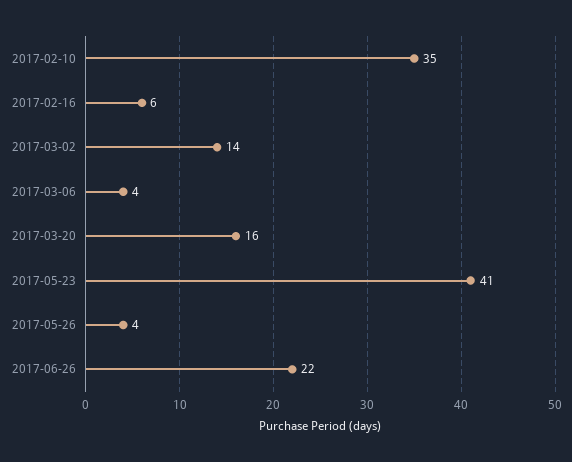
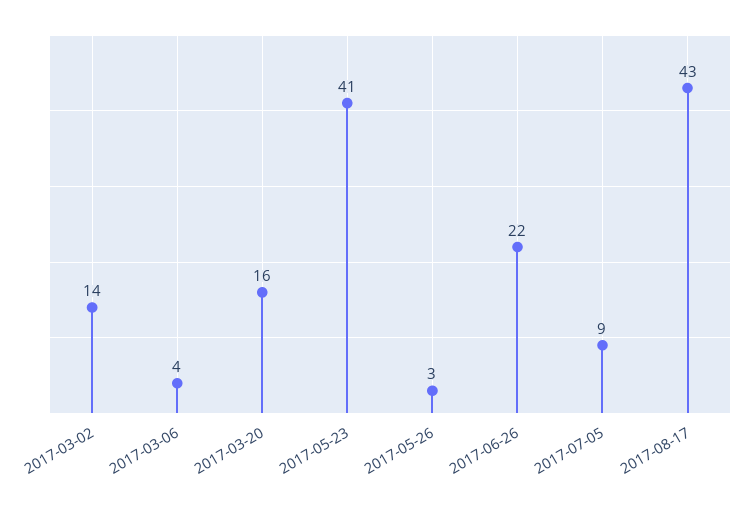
2017-02-10: 35 -> none
2017-02-16: 6 -> none
2017-05-26: 4 -> 3
2017-07-05: none -> 9
2017-08-17: none -> 43

